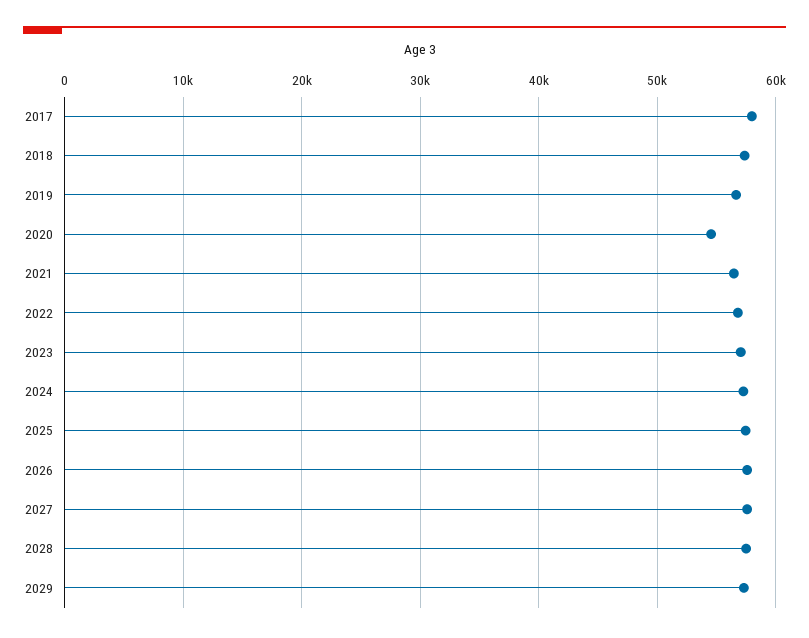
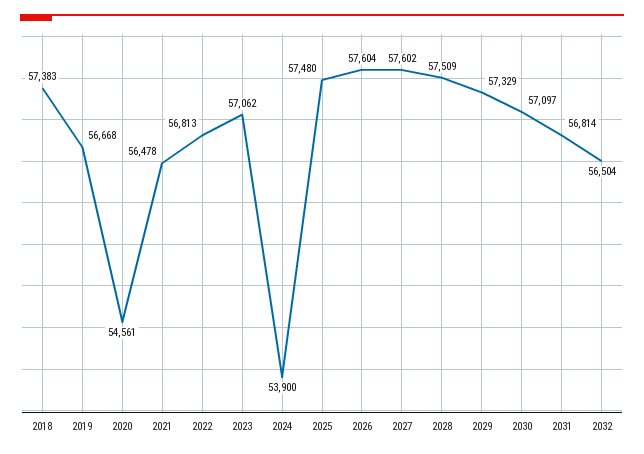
2017: 58000 -> none
2024: 57000 -> 53900
2030: none -> 57097
2031: none -> 56814
2032: none -> 56504

